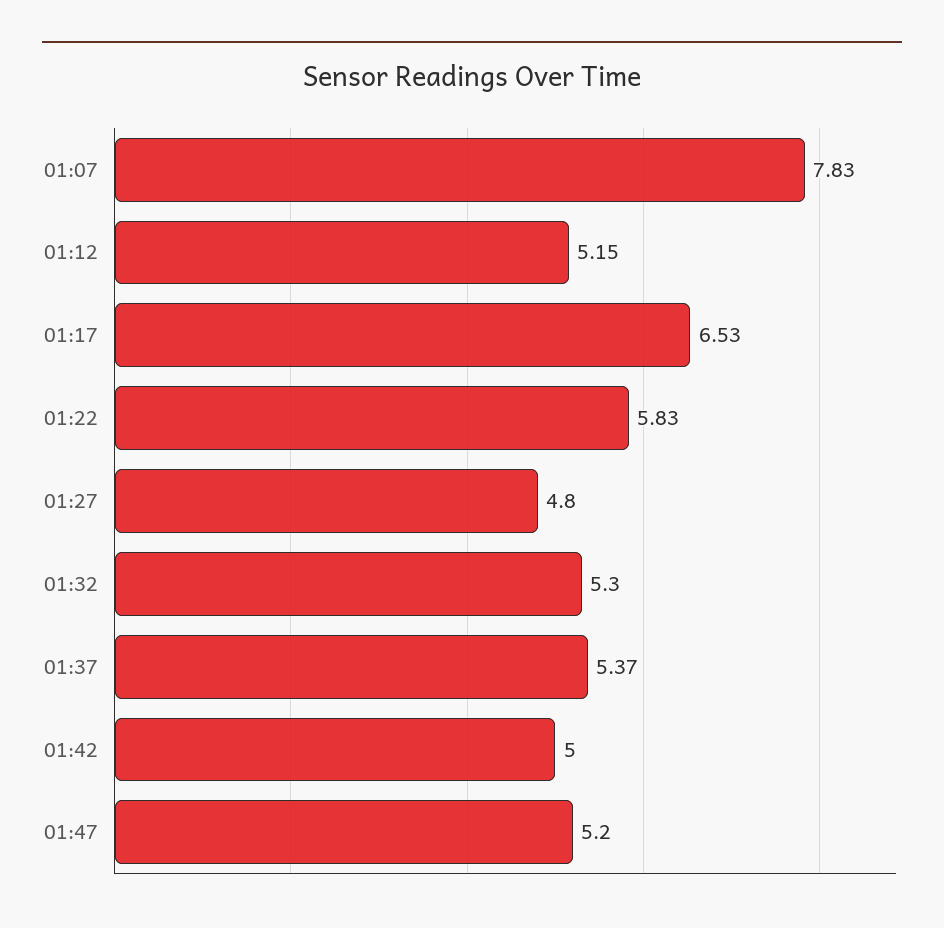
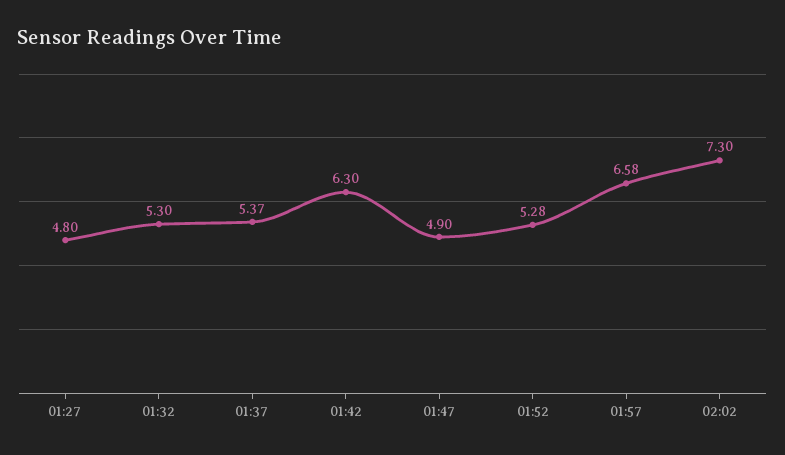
01:07: 7.83 -> none
01:12: 5.15 -> none
01:17: 6.53 -> none
01:22: 5.83 -> none
01:42: 5 -> 6.3
01:47: 5.2 -> 4.9
01:52: none -> 5.28
01:57: none -> 6.58
02:02: none -> 7.3

